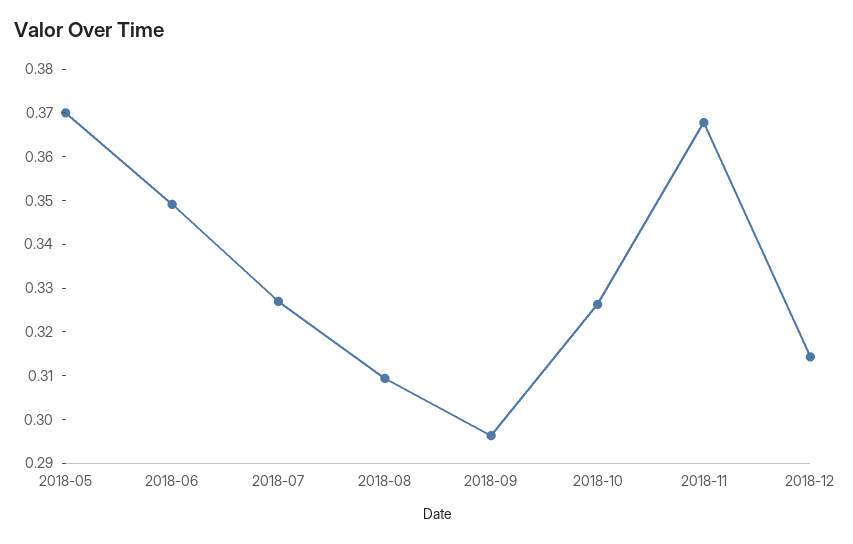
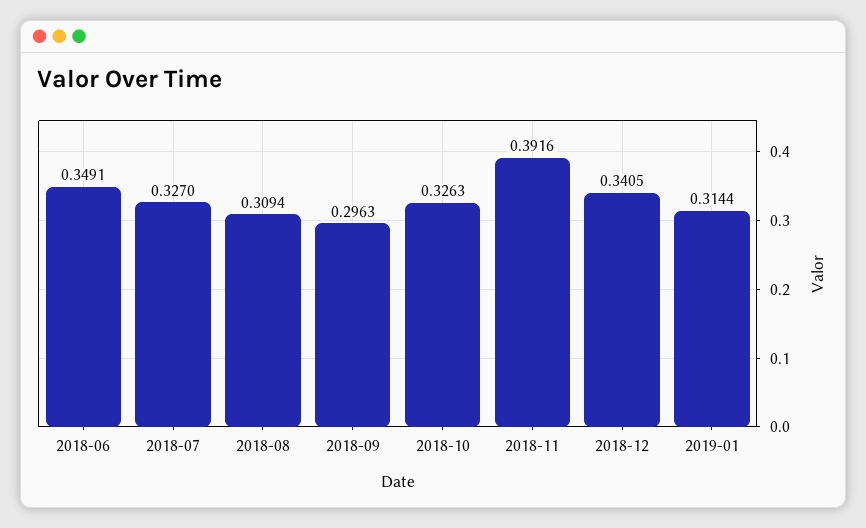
2018-05: 0.37 -> none
2018-11: 0.368 -> 0.3916
2018-12: 0.314 -> 0.3405
2019-01: none -> 0.3144

